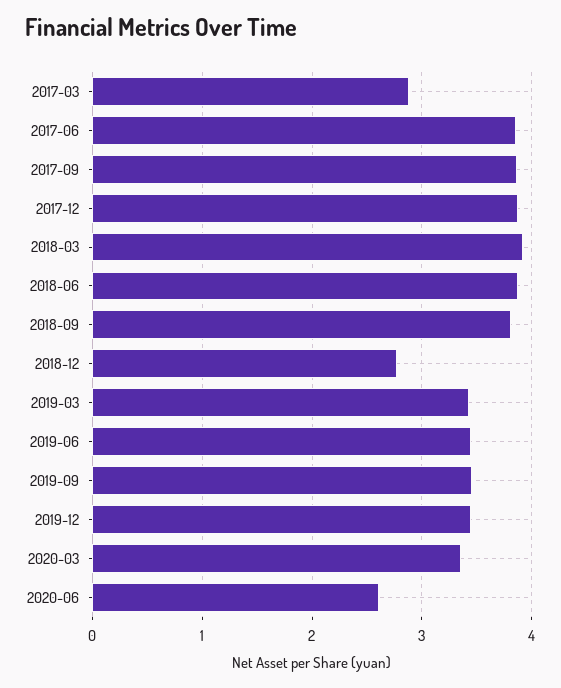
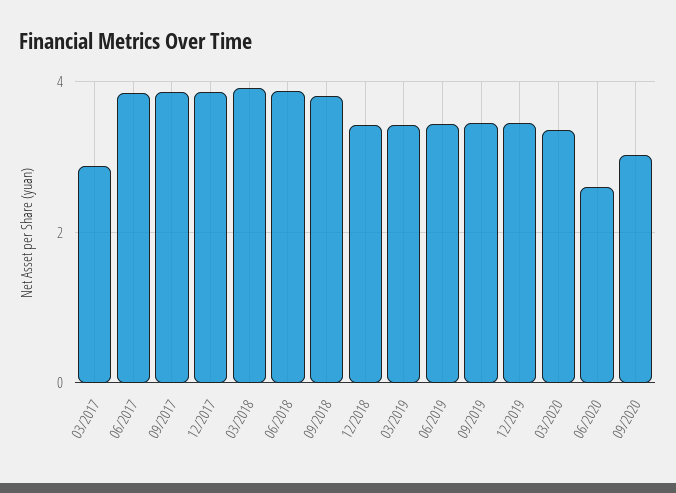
2018-12: 2.8 -> 3.4
09/2020: none -> 3

